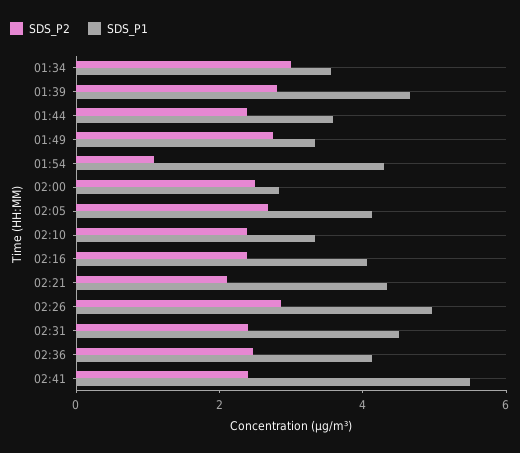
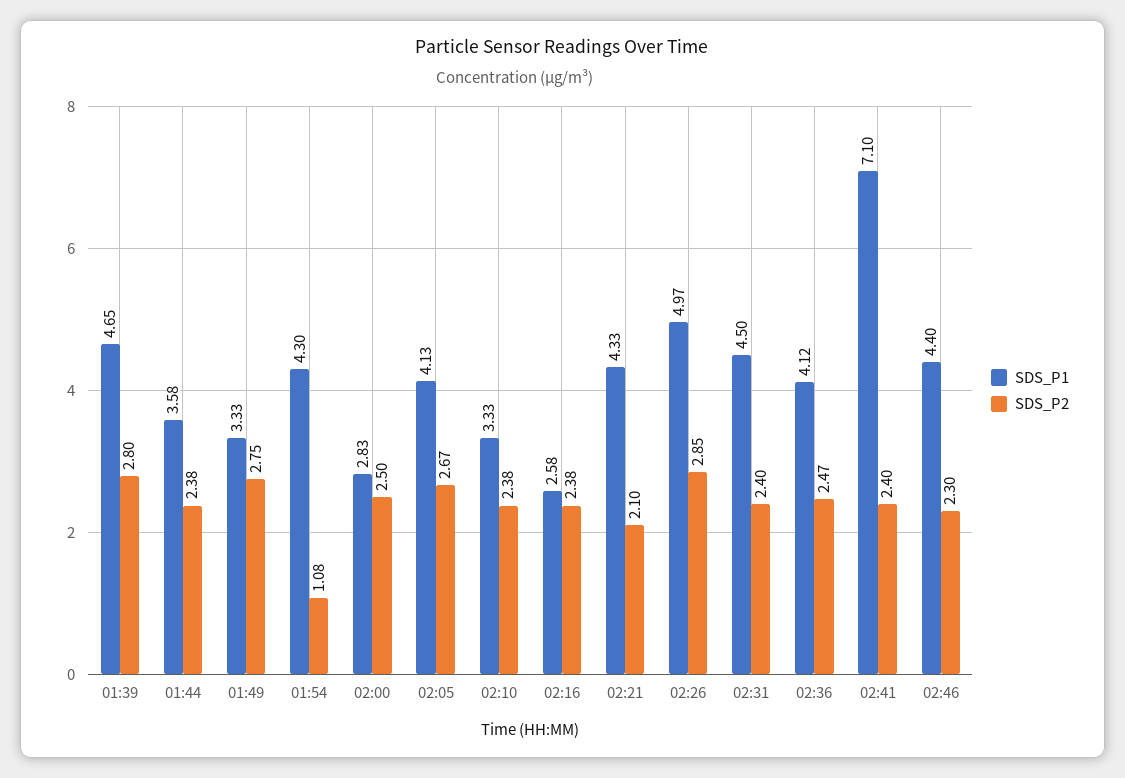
SDS_P2, 01:34: 3 -> none
SDS_P1, 01:34: 3.5 -> none
SDS_P1, 02:16: 4 -> 2.58
SDS_P1, 02:41: 5.5 -> 7.1
SDS_P1, 02:46: none -> 4.4
SDS_P2, 02:46: none -> 2.3

